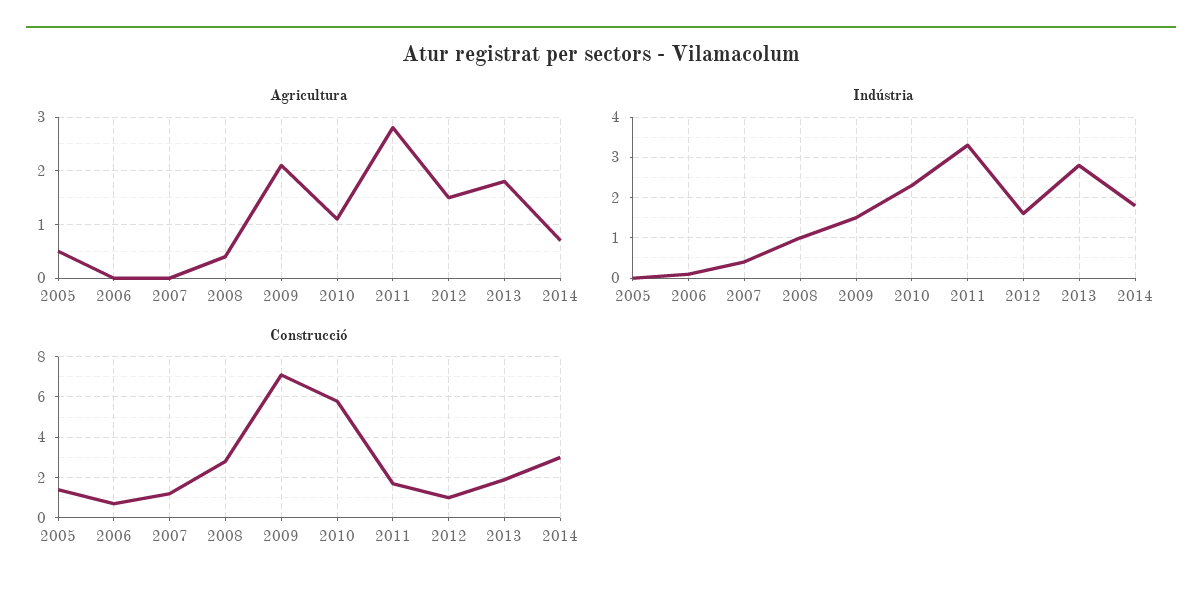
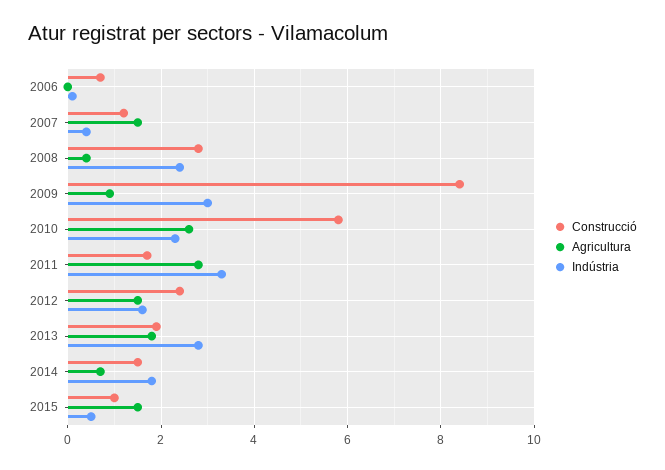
Agricultura, 2005: 0.5 -> none
Agricultura, 2007: 0 -> 1.5
Agricultura, 2009: 2 -> 1
Agricultura, 2010: 1 -> 2.5
Indústria, 2005: 0 -> none
Indústria, 2008: 1 -> 2.5
Indústria, 2009: 1.5 -> 3
Construcció, 2005: 1.5 -> none
Construcció, 2009: 7 -> 8.5
Construcció, 2012: 1 -> 2.5
Construcció, 2014: 3 -> 1.5
Construcció, 2015: none -> 1
Agricultura, 2015: none -> 1.5
Indústria, 2015: none -> 0.5

